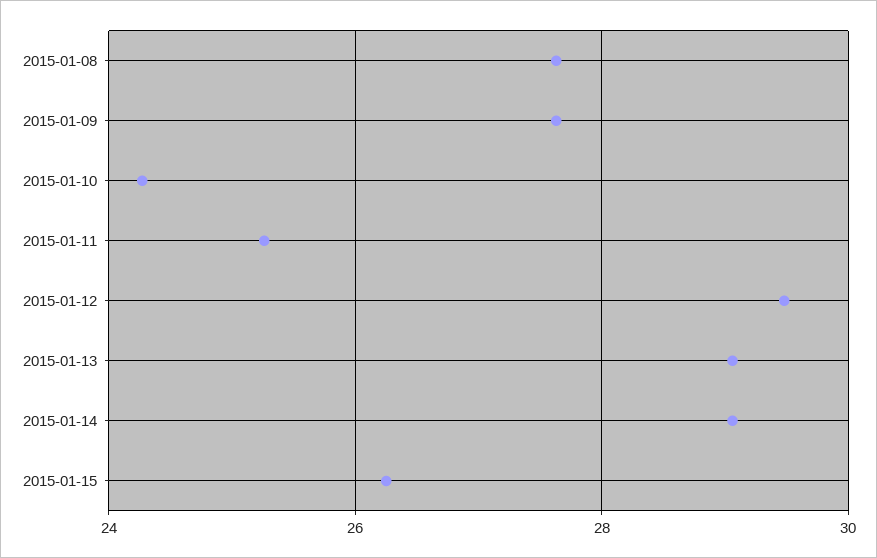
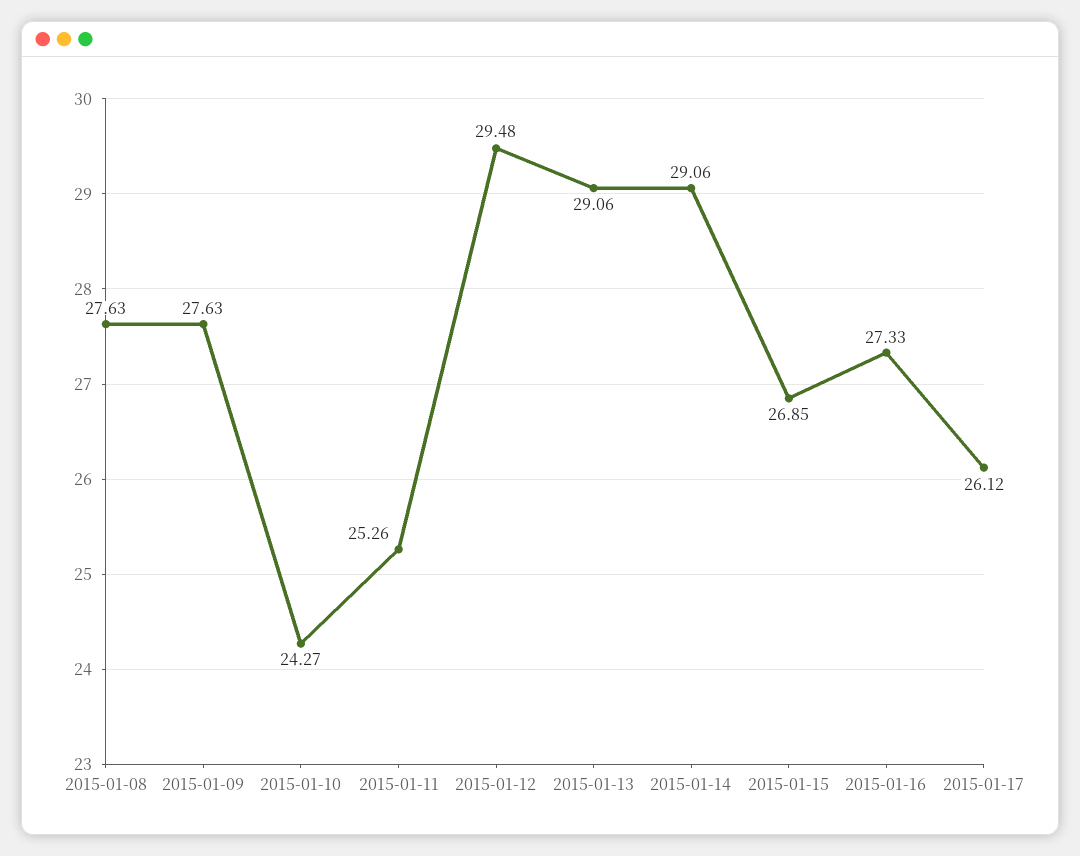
2015-01-15: 26.2 -> 26.85
2015-01-16: none -> 27.33
2015-01-17: none -> 26.12

